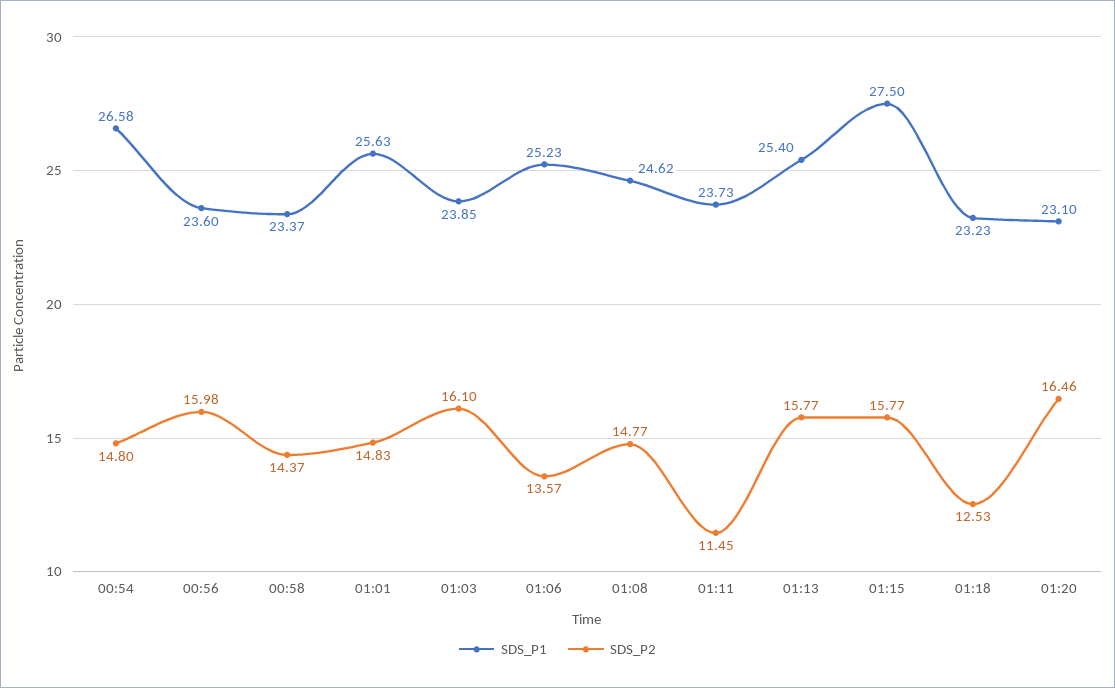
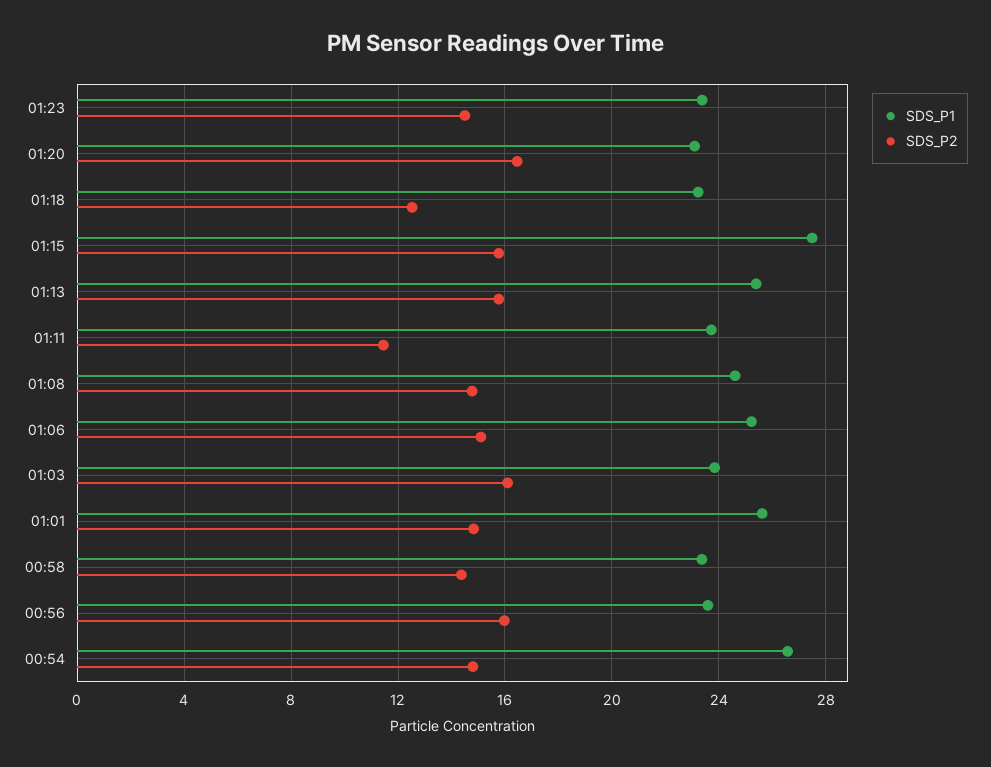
SDS_P2, 01:06: 13.57 -> 15
SDS_P1, 01:23: none -> 23.5
SDS_P2, 01:23: none -> 14.5

